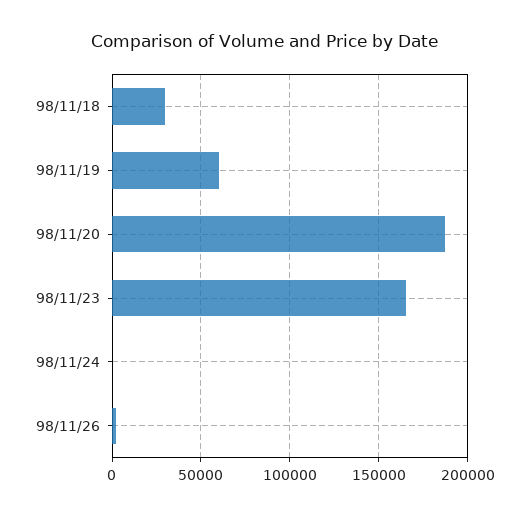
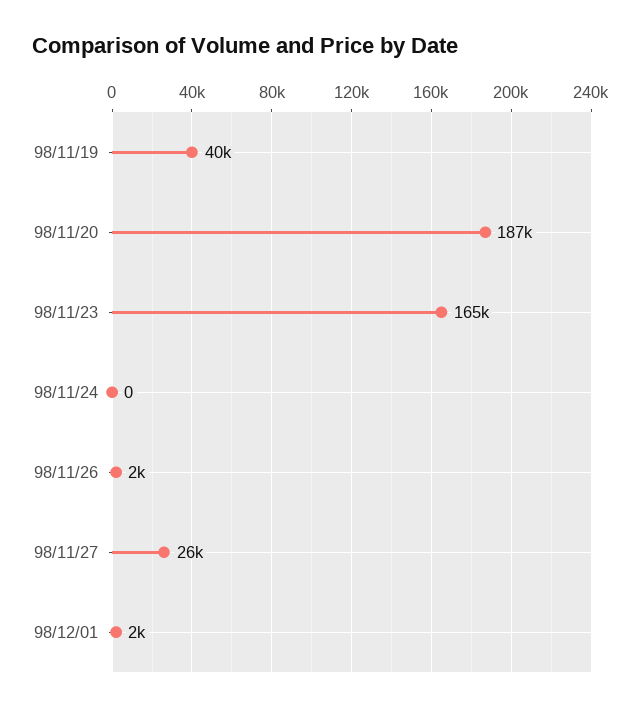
98/11/18: 30000 -> none
98/11/19: 60000 -> 40000
98/11/27: none -> 26000
98/12/01: none -> 2000

